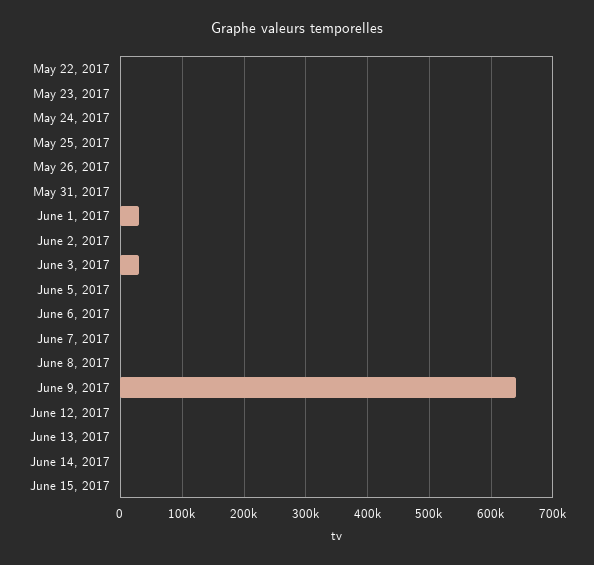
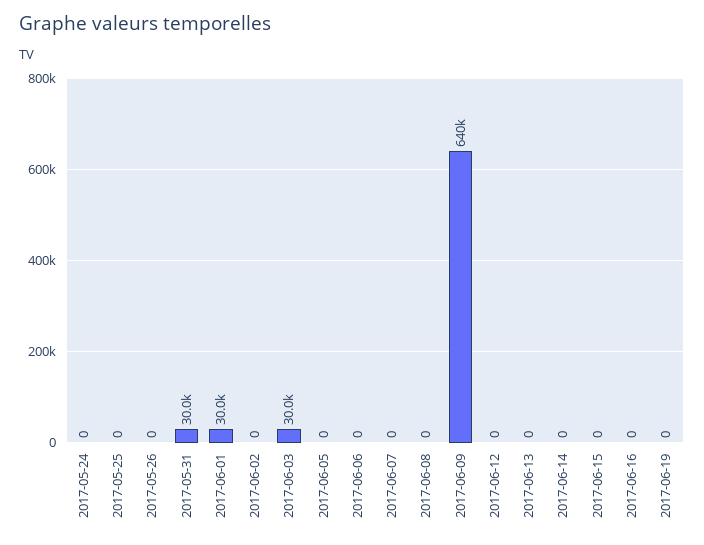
May 22, 2017: 0 -> none
May 23, 2017: 0 -> none
May 31, 2017: 0 -> 30000
2017-06-16: none -> 0
2017-06-19: none -> 0

